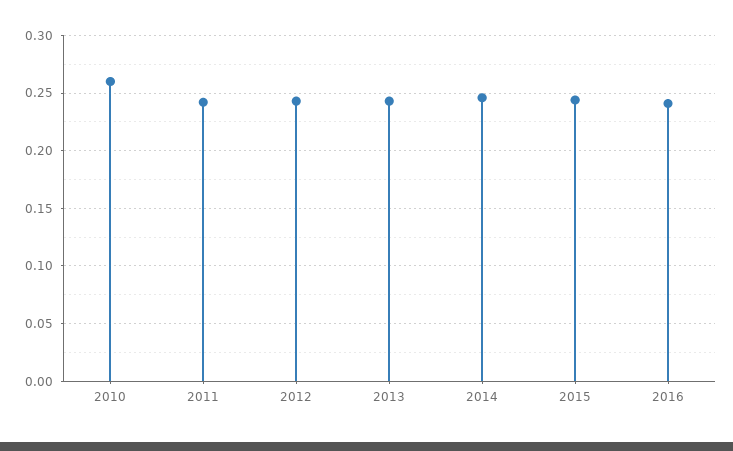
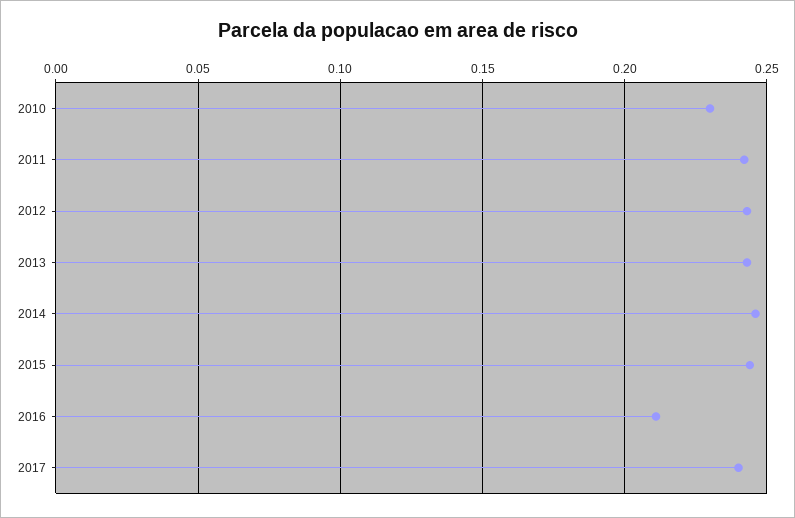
2010: 0.26 -> 0.23
2016: 0.24 -> 0.21
2017: none -> 0.24

